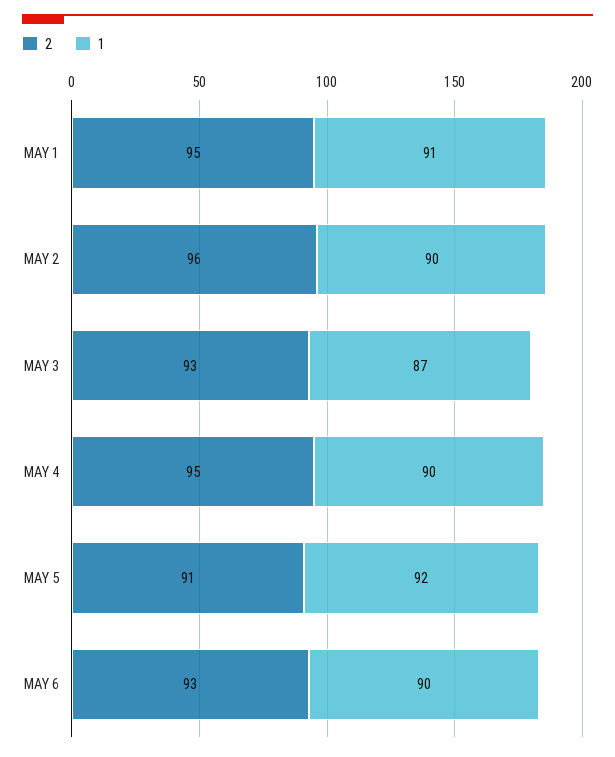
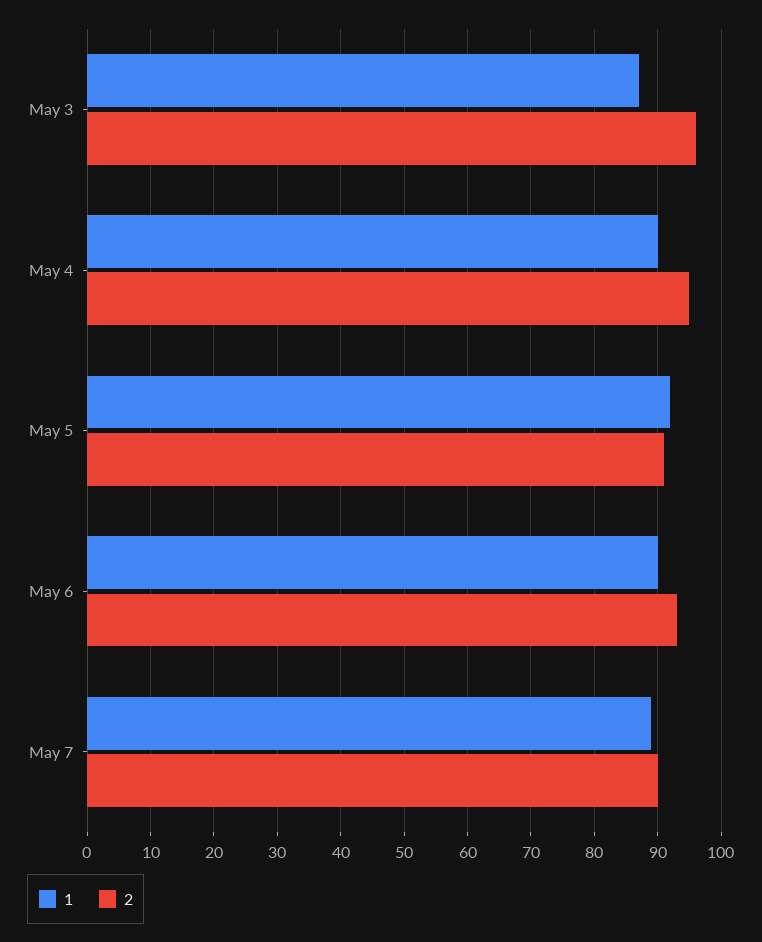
2, MAY 1: 95 -> none
1, MAY 1: 91 -> none
2, MAY 2: 96 -> none
1, MAY 2: 90 -> none
2, MAY 3: 93 -> 96
1, May 7: none -> 89
2, May 7: none -> 90

